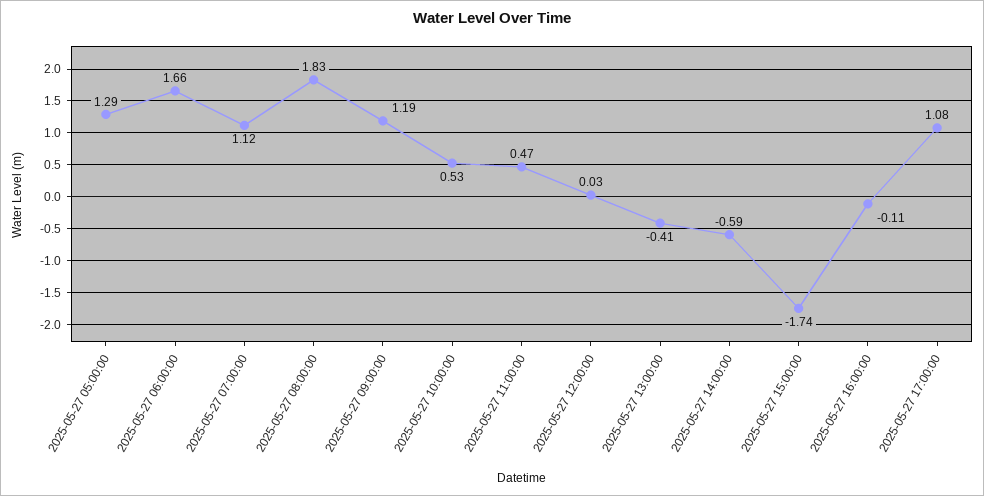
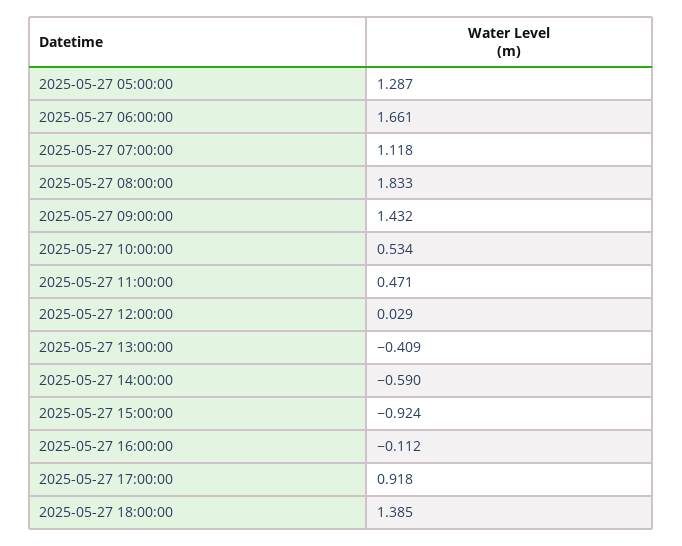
2025-05-27 09:00:00: 1.19 -> 1.432
2025-05-27 15:00:00: -1.74 -> -0.924
2025-05-27 17:00:00: 1.08 -> 0.918
2025-05-27 18:00:00: none -> 1.385

